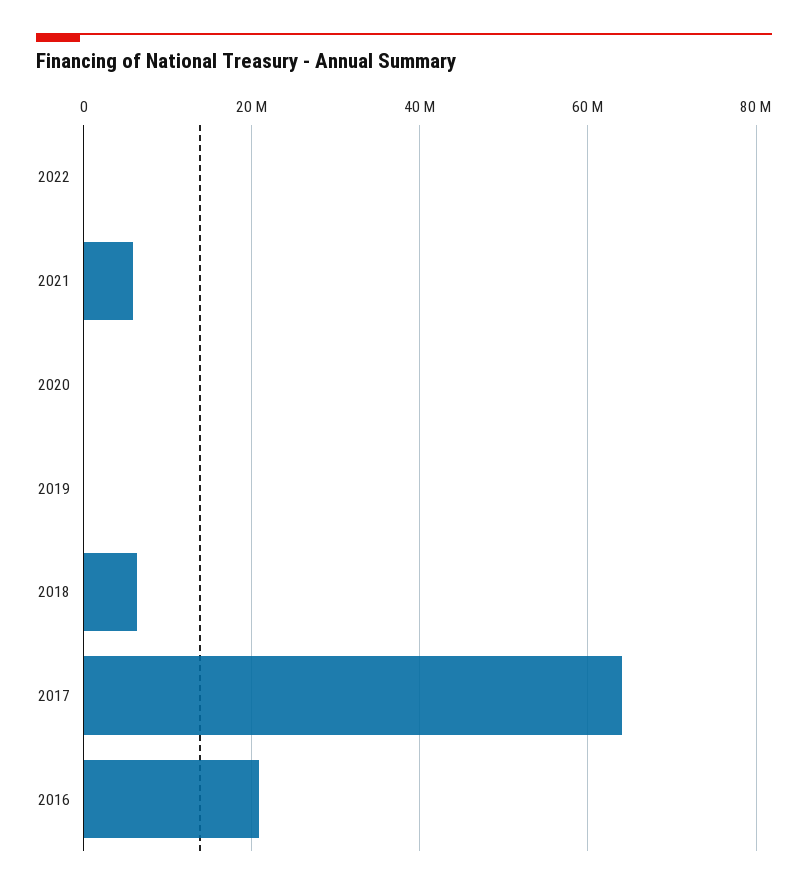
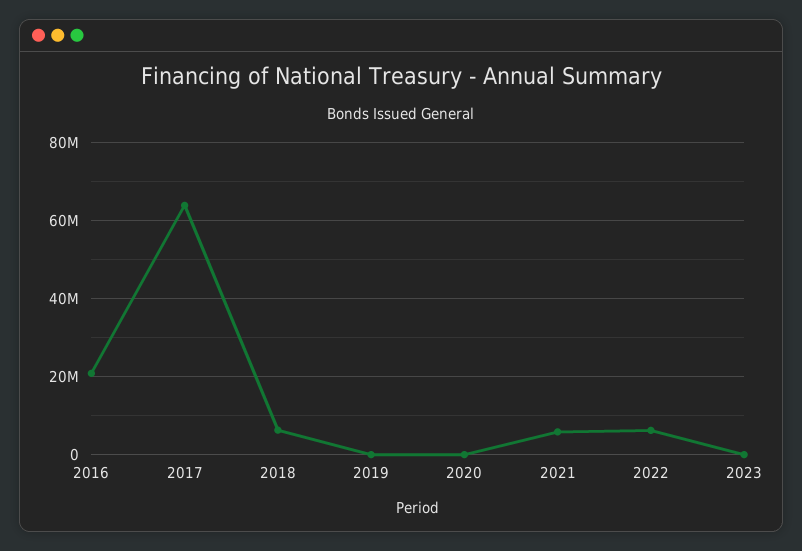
2022: 0 -> 6000000
2023: none -> 0

